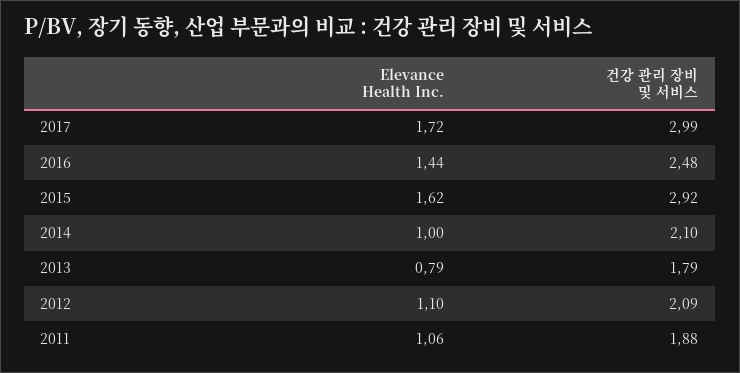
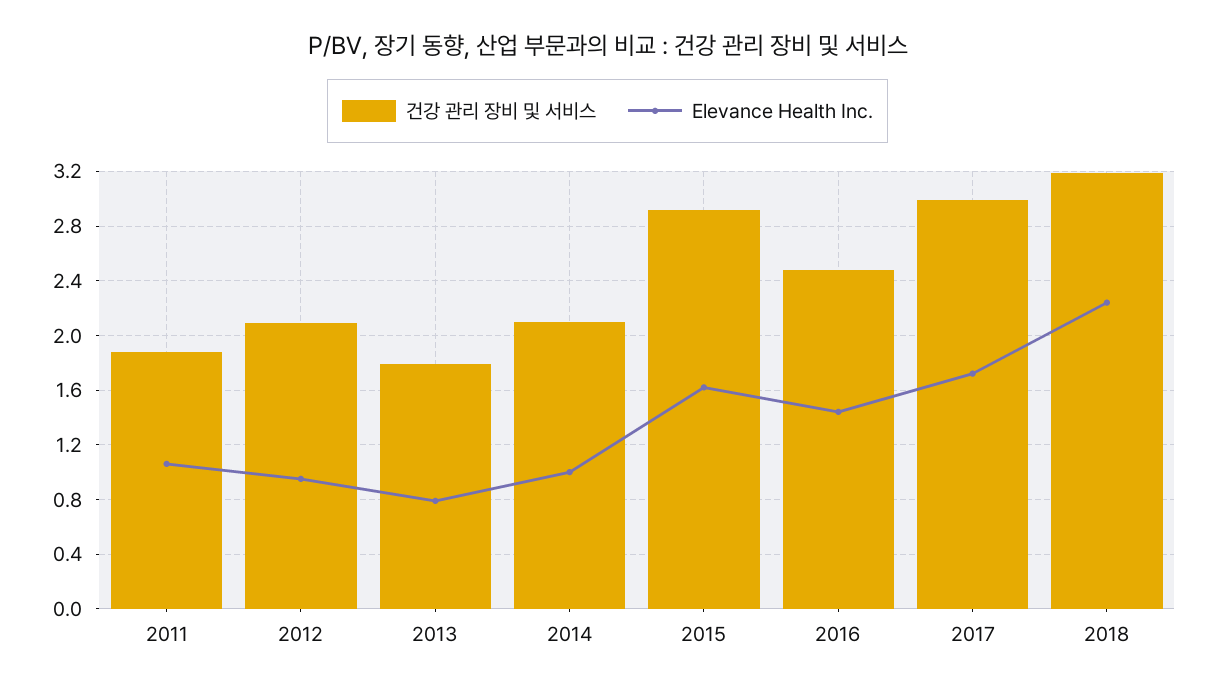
Elevance Health Inc., 2012: 1.1 -> 0.95
건강 관리 장비 및 서비스, 2018: none -> 3.2
Elevance Health Inc., 2018: none -> 2.25

